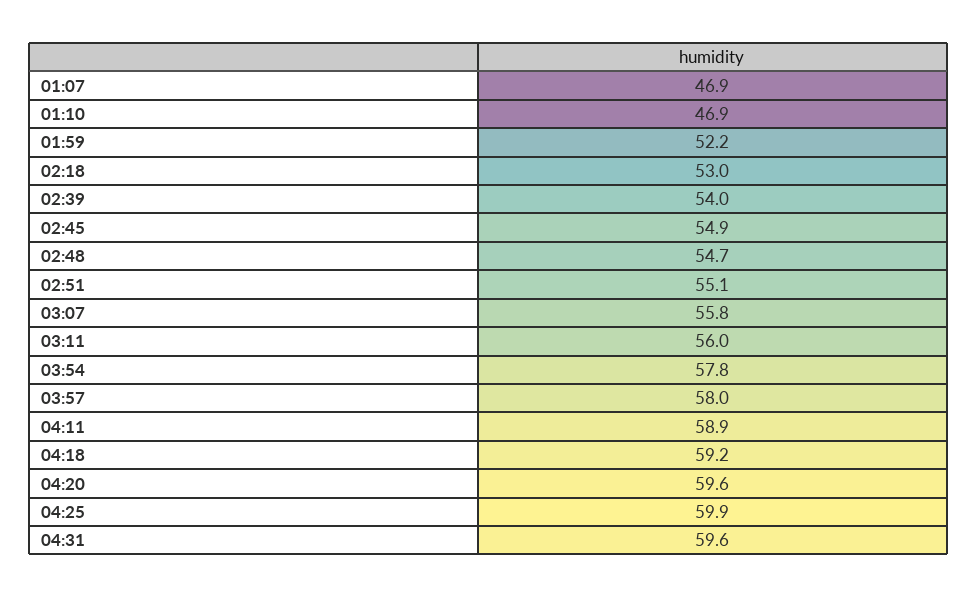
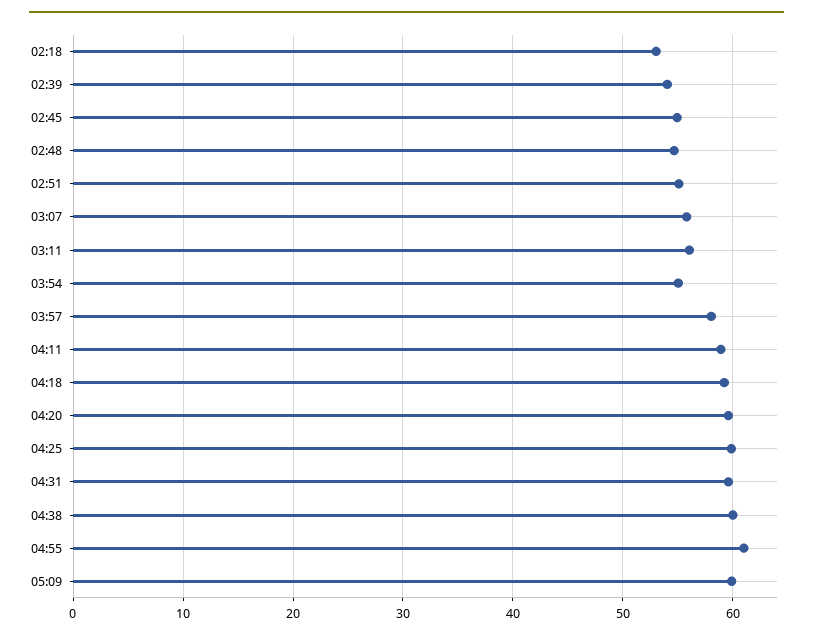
01:07: 46.9 -> none
01:10: 46.9 -> none
01:59: 52.2 -> none
03:54: 57.8 -> 55
04:38: none -> 60
04:55: none -> 61
05:09: none -> 60

